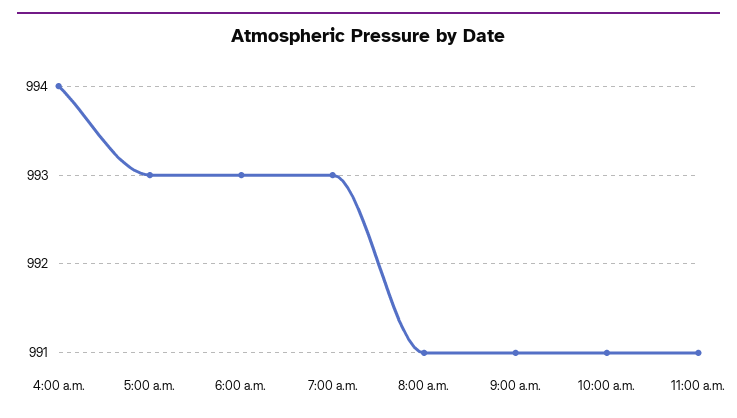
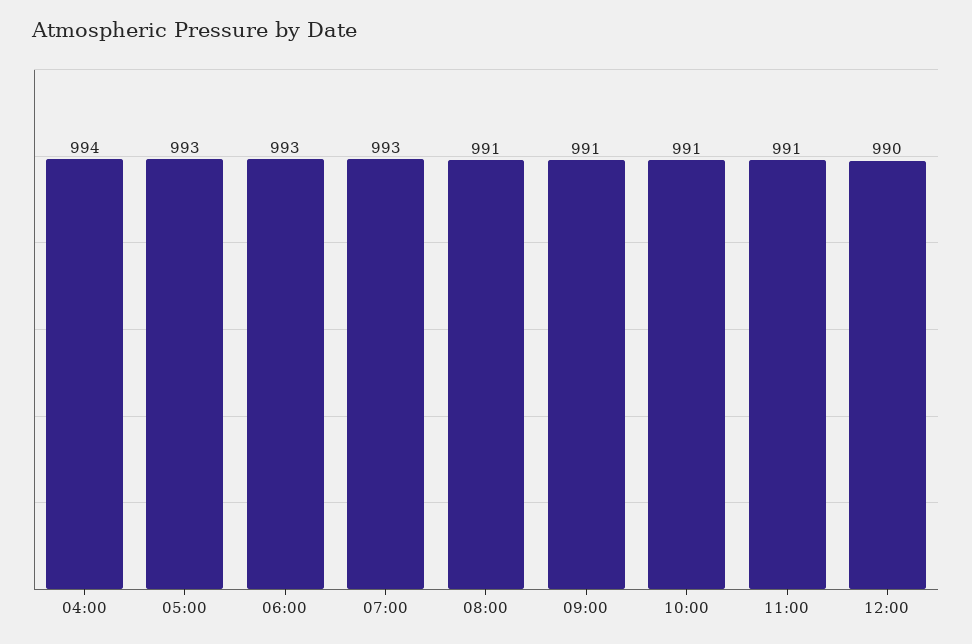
12:00: none -> 990

